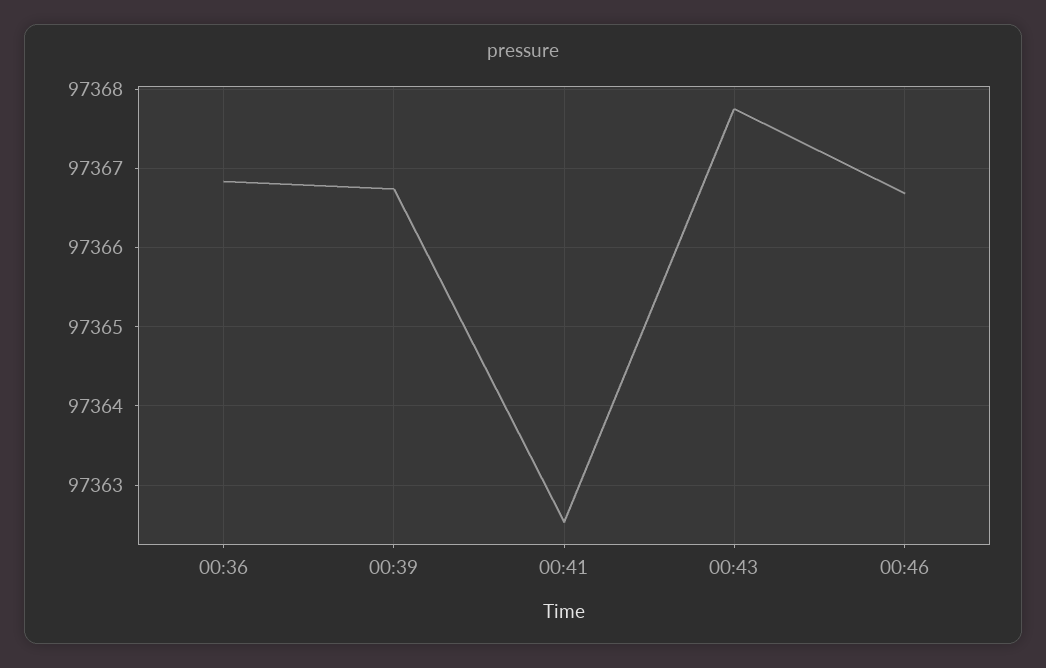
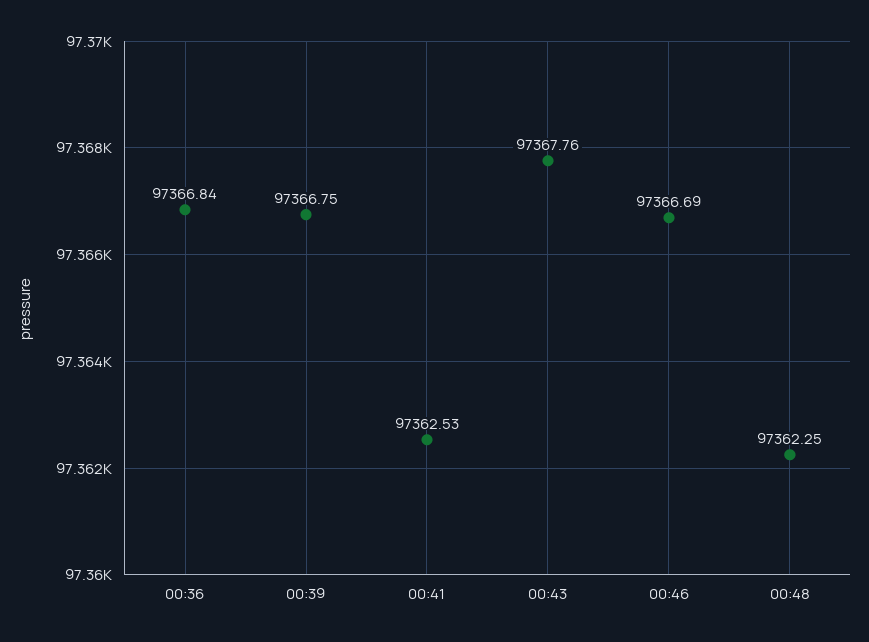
00:48: none -> 97362.25

